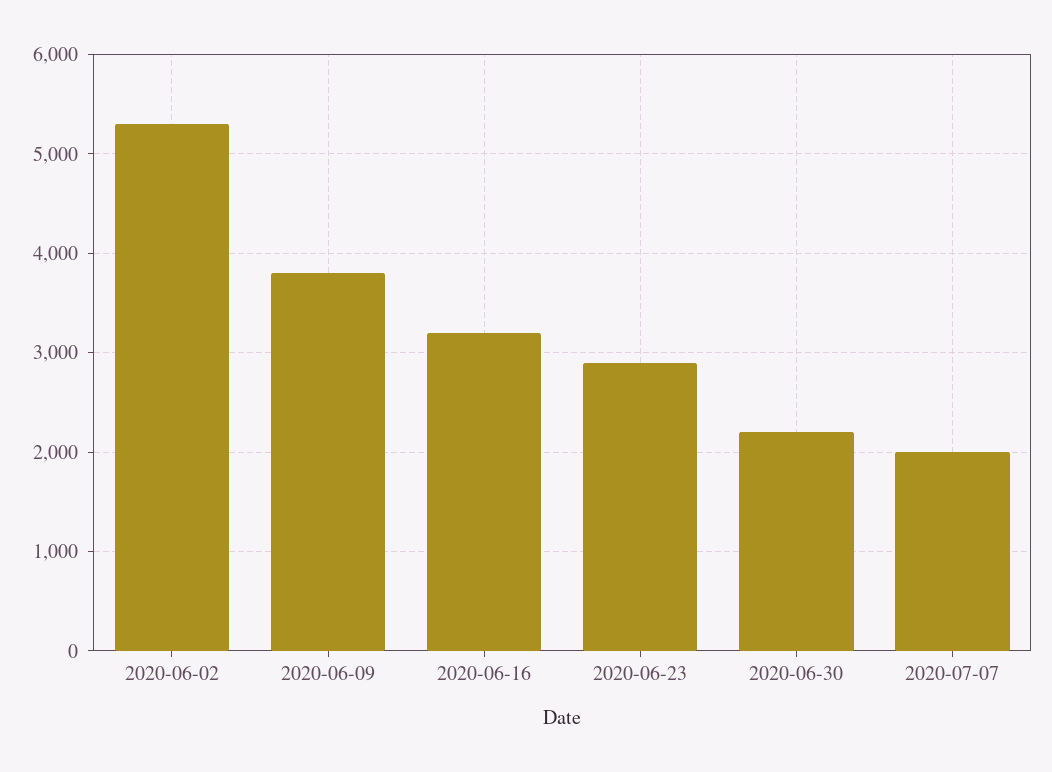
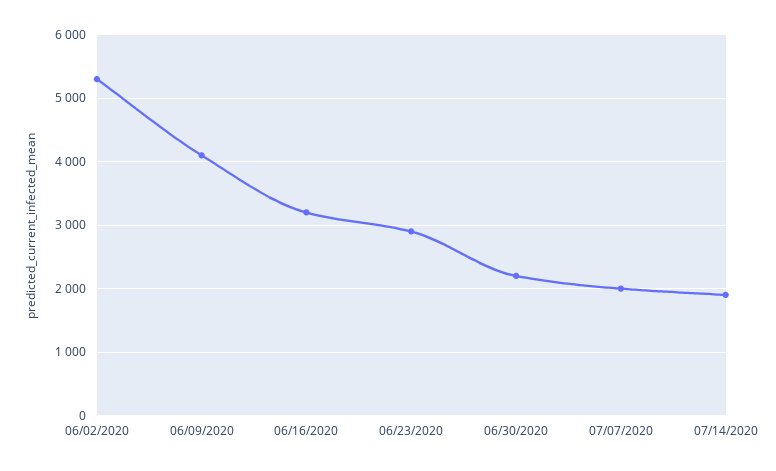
2020-06-09: 3800 -> 4100
07/14/2020: none -> 1900

